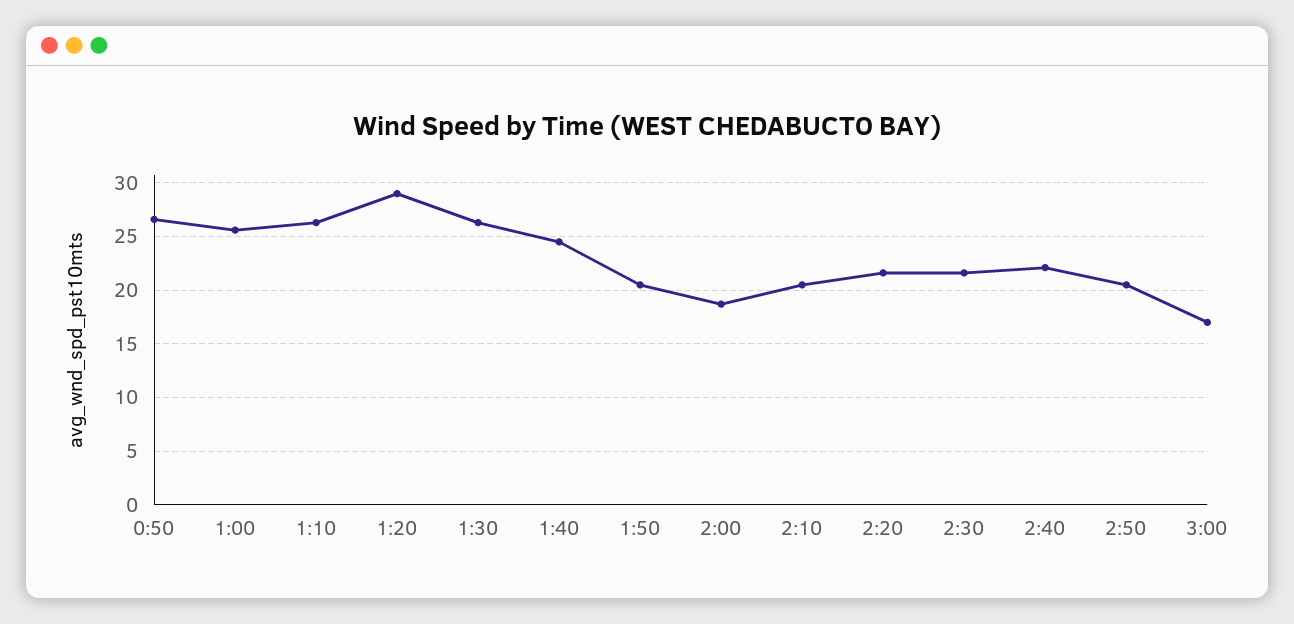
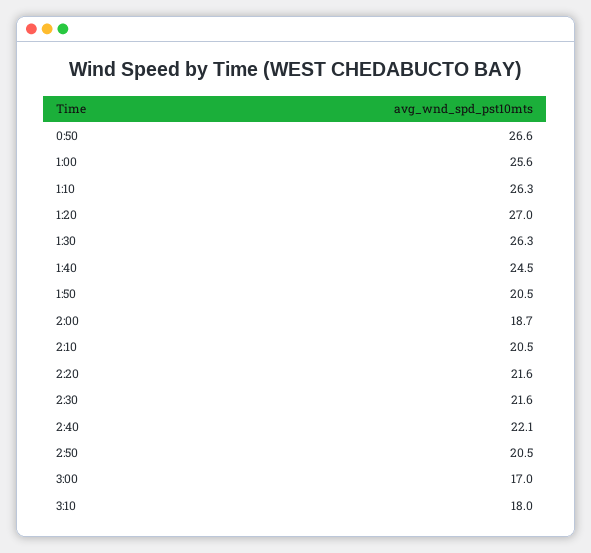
1:20: 29 -> 27
3:10: none -> 18

